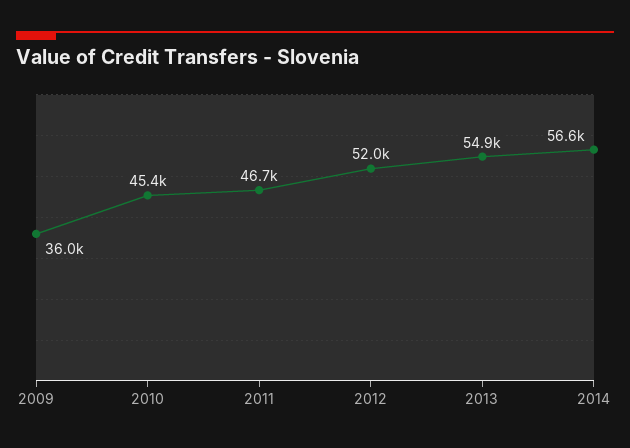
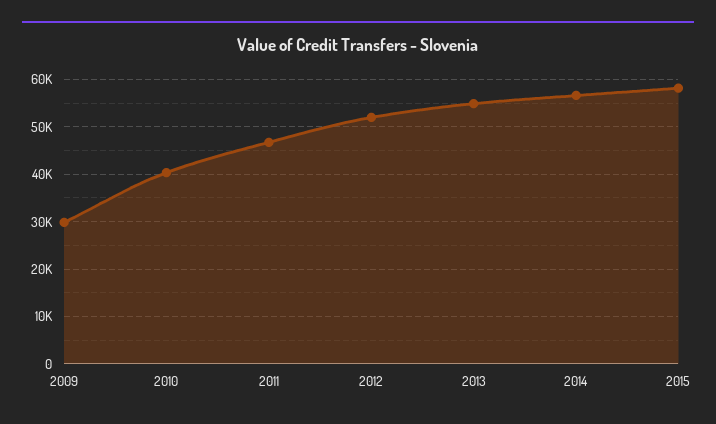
2009: 36000 -> 30000
2010: 45400 -> 40000
2015: none -> 58000

